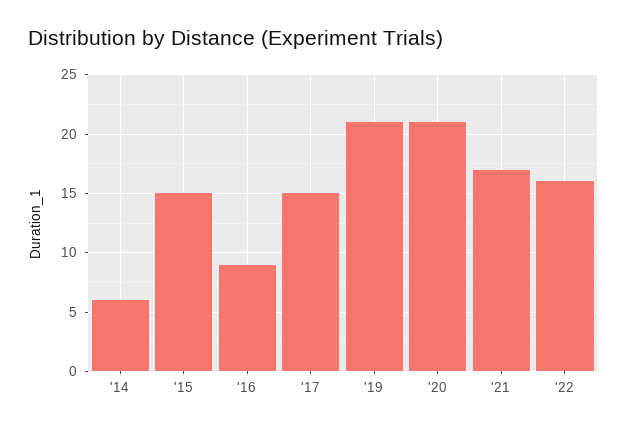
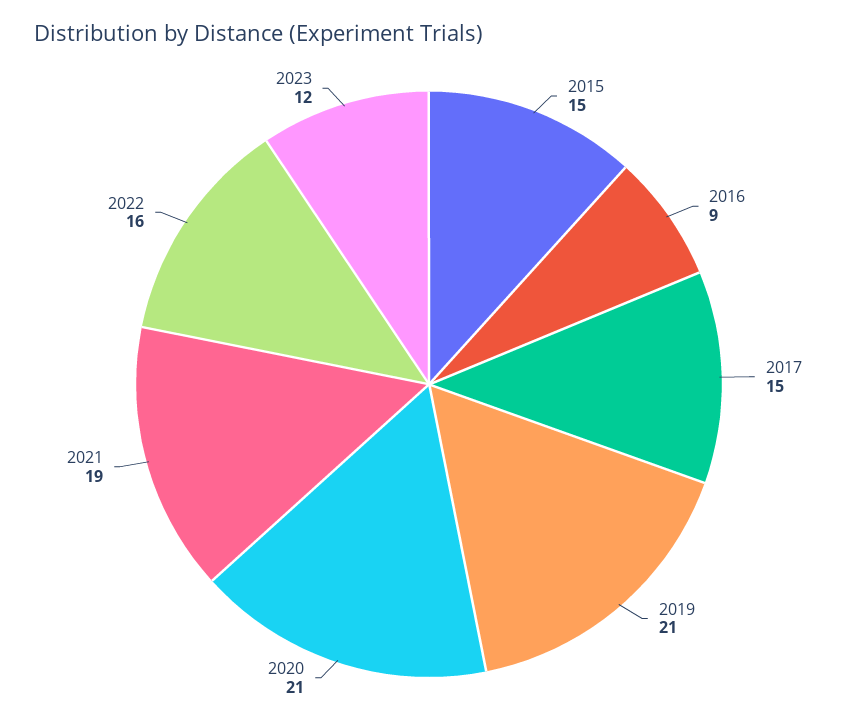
'14: 6 -> none
'21: 17 -> 19
2023: none -> 12

